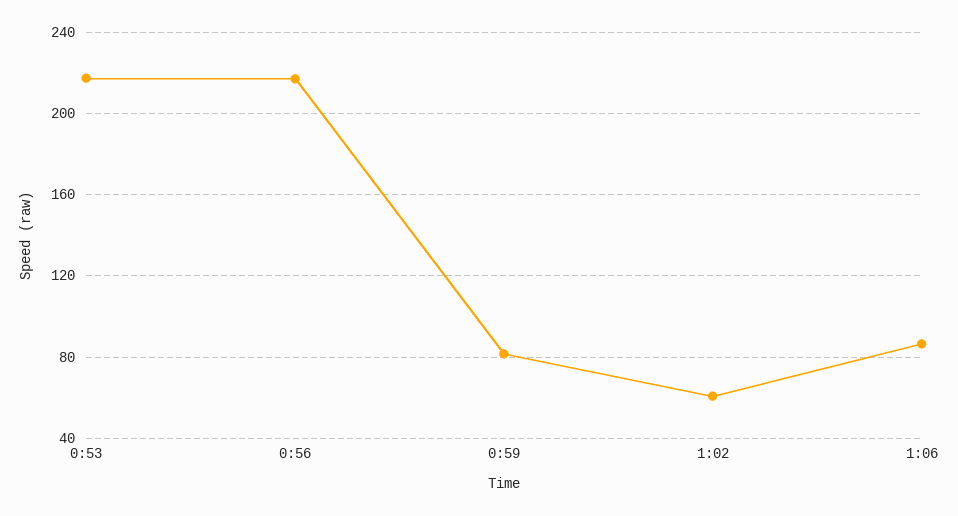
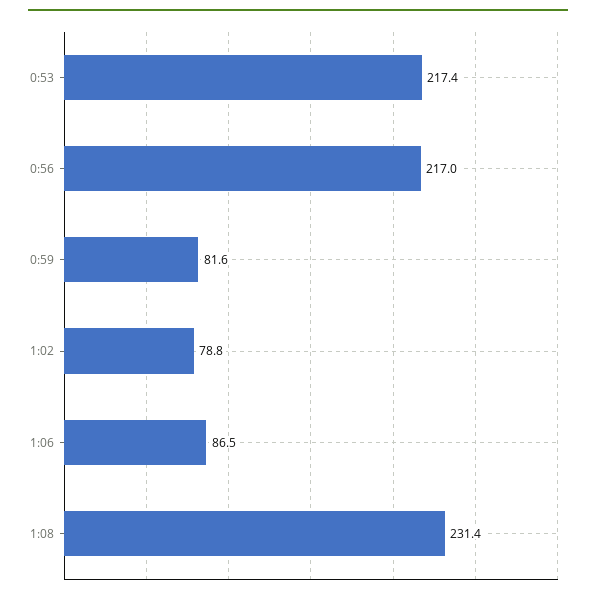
1:02: 60 -> 78.8
1:08: none -> 231.4

